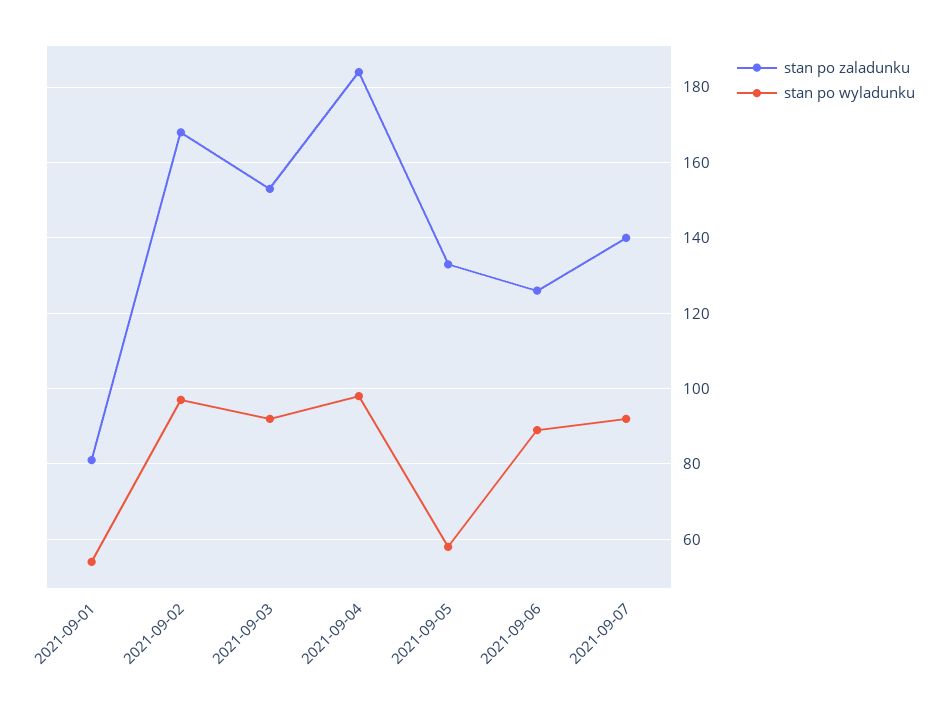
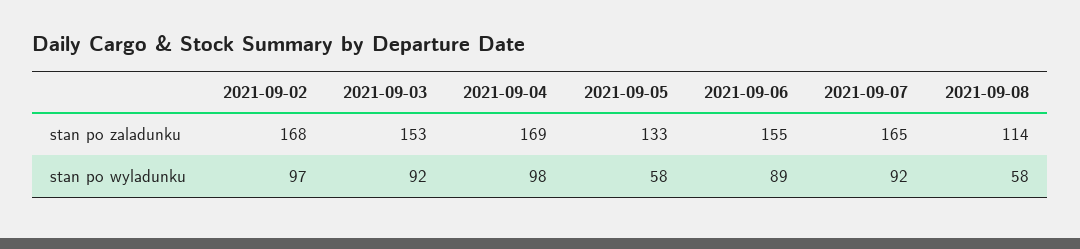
stan po zaladunku, 2021-09-01: 80 -> none
stan po wyladunku, 2021-09-01: 55 -> none
stan po zaladunku, 2021-09-04: 185 -> 169
stan po zaladunku, 2021-09-06: 125 -> 155
stan po zaladunku, 2021-09-07: 140 -> 165
stan po zaladunku, 2021-09-08: none -> 114
stan po wyladunku, 2021-09-08: none -> 58

